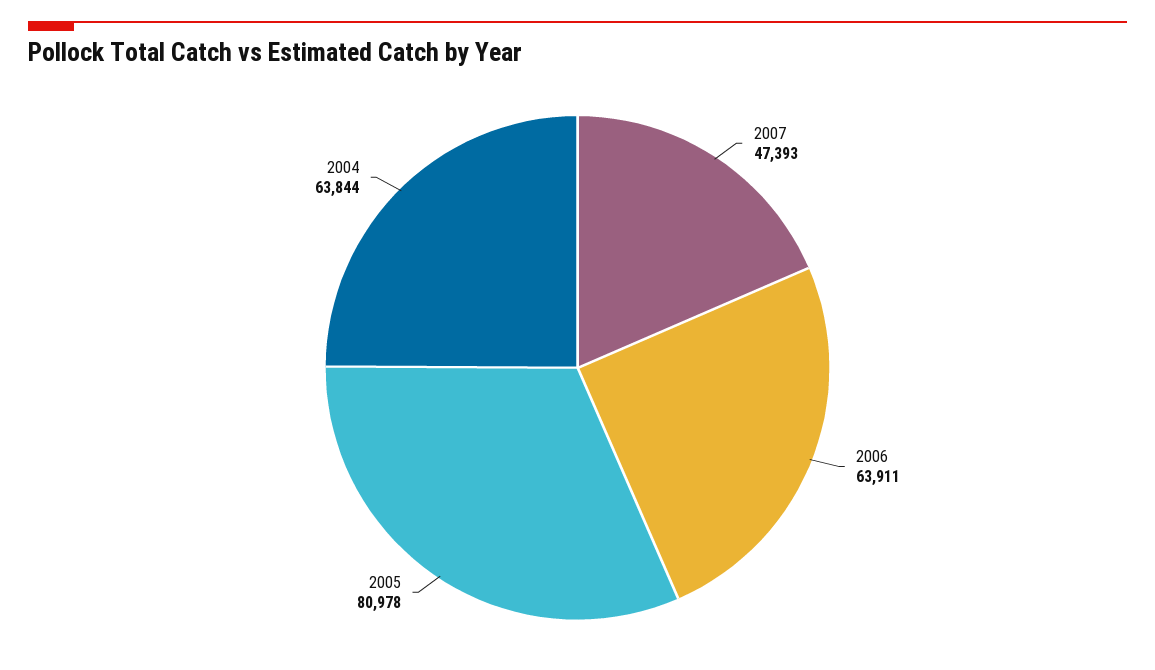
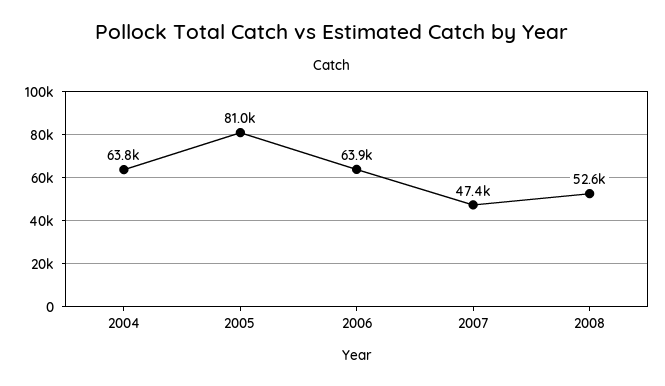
2008: none -> 52600

